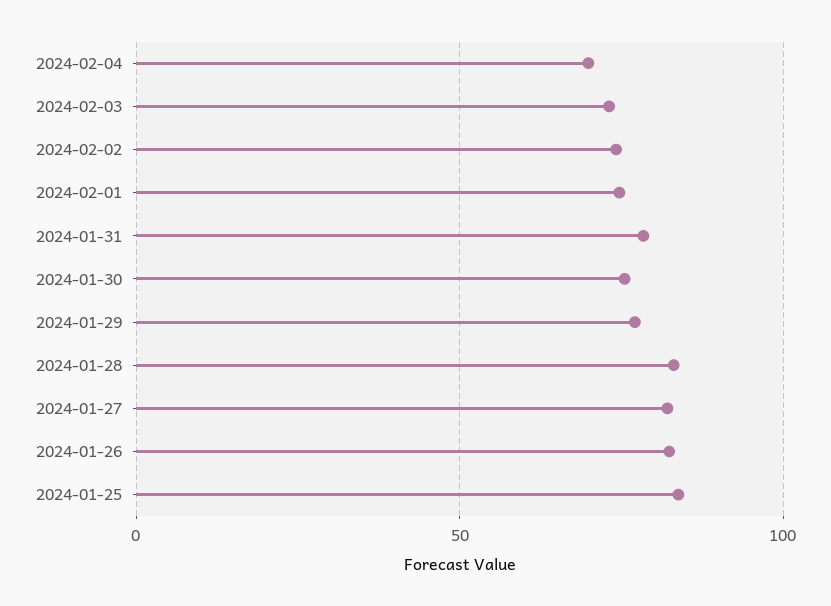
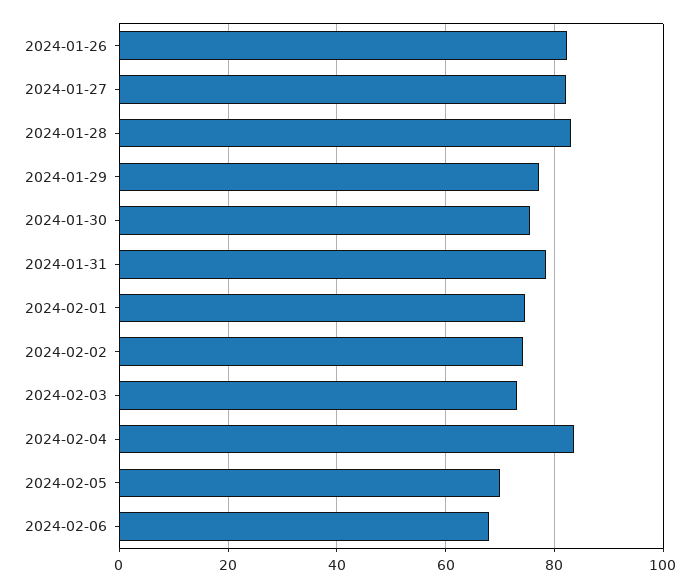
2024-02-04: 70 -> 84
2024-01-25: 85 -> none
2024-02-05: none -> 70
2024-02-06: none -> 68

